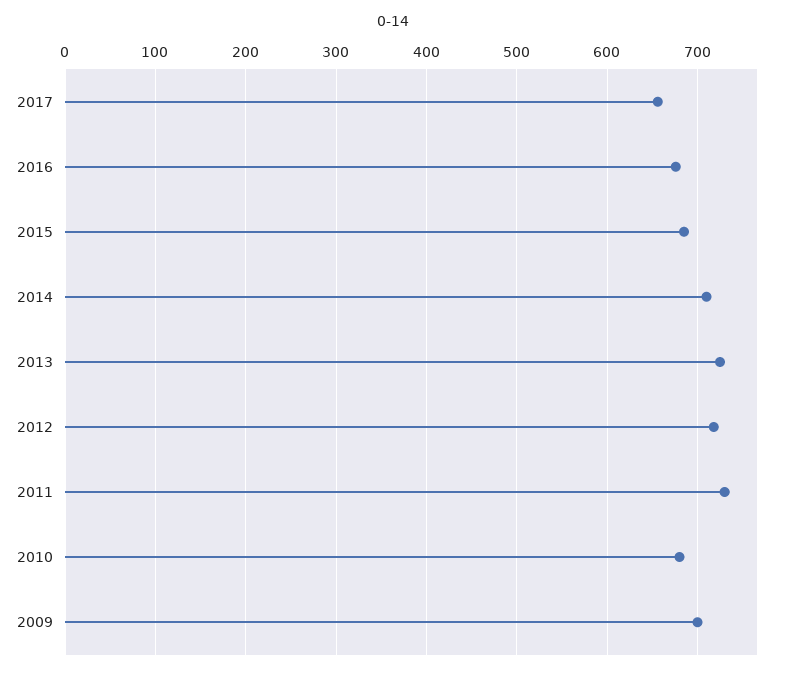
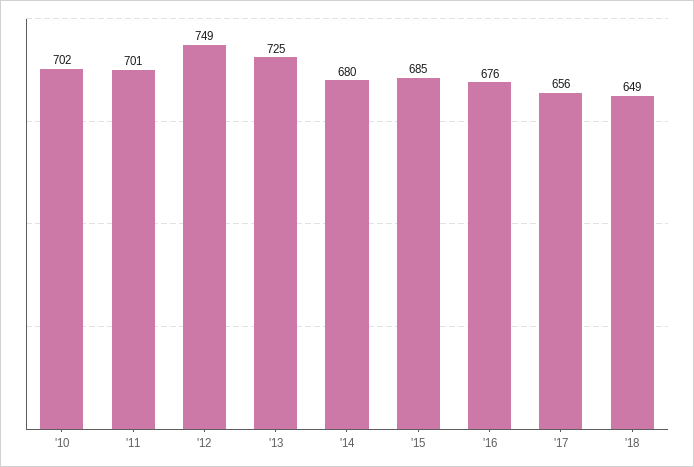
2014: 710 -> 680
2012: 720 -> 749
2011: 730 -> 701
2010: 680 -> 702
2009: 700 -> none
'18: none -> 649

